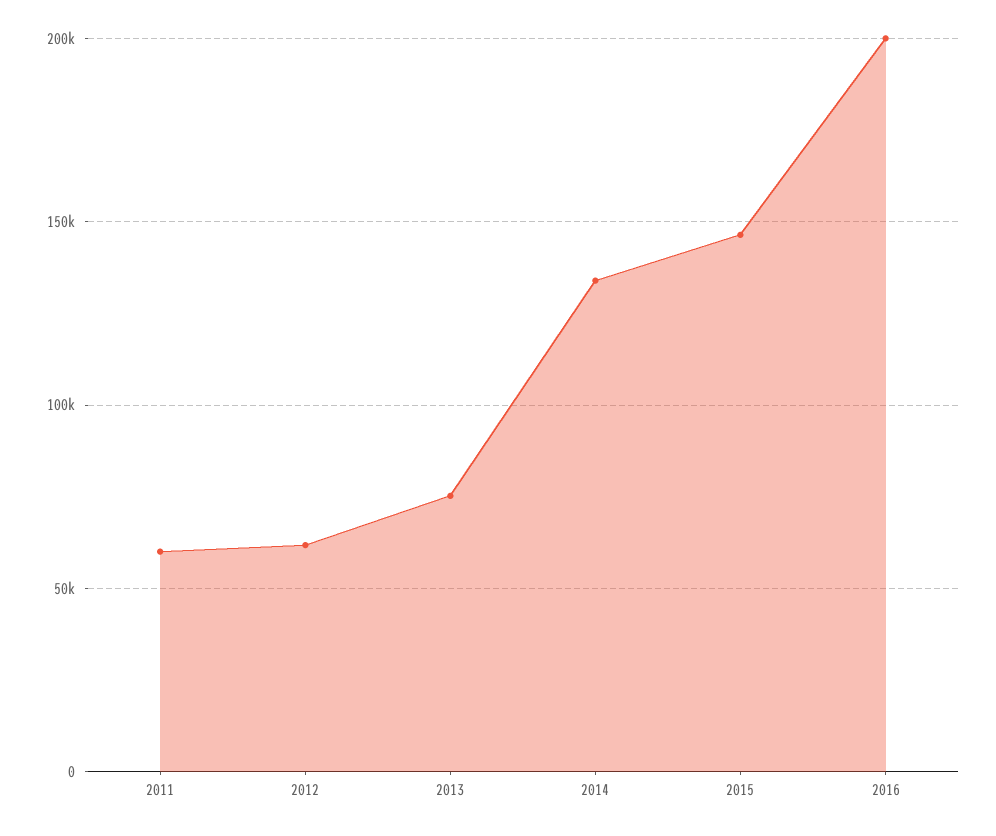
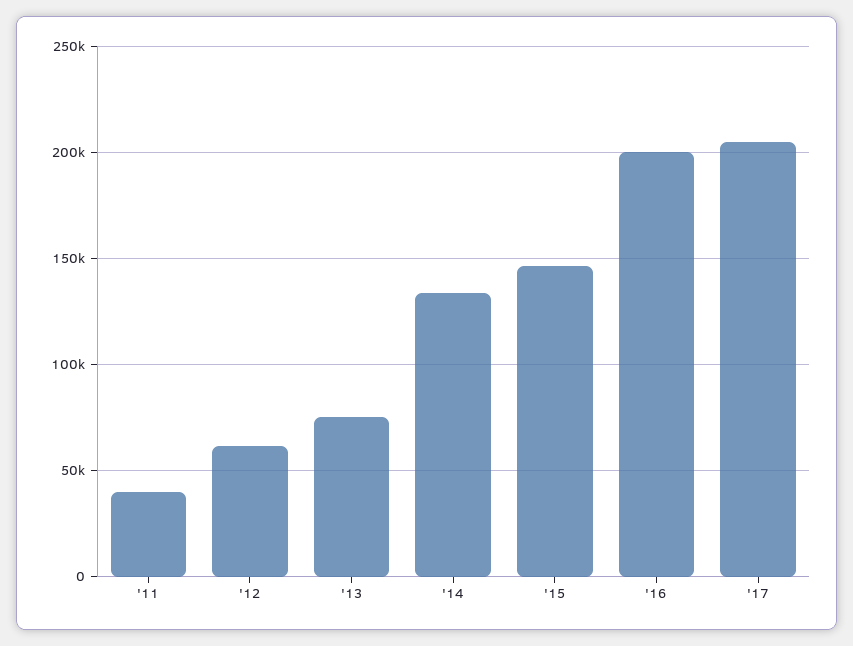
2011: 60000 -> 40000
'17: none -> 205000

